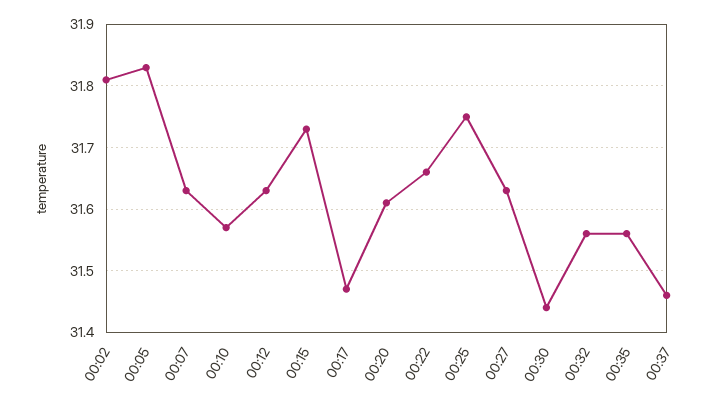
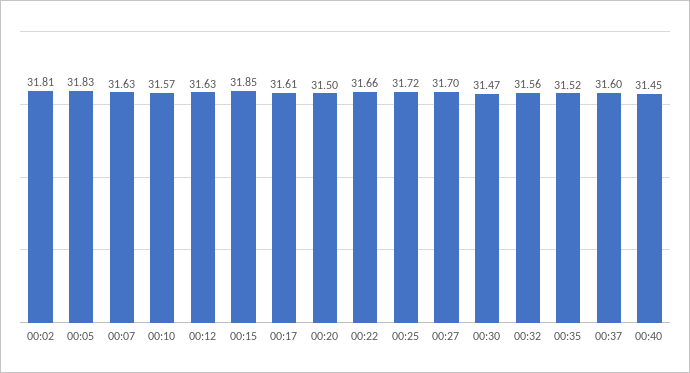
00:15: 31.73 -> 31.85
00:17: 31.47 -> 31.61
00:20: 31.61 -> 31.5
00:25: 31.75 -> 31.72
00:27: 31.63 -> 31.7
00:30: 31.44 -> 31.47
00:35: 31.56 -> 31.52
00:37: 31.46 -> 31.6
00:40: none -> 31.45

